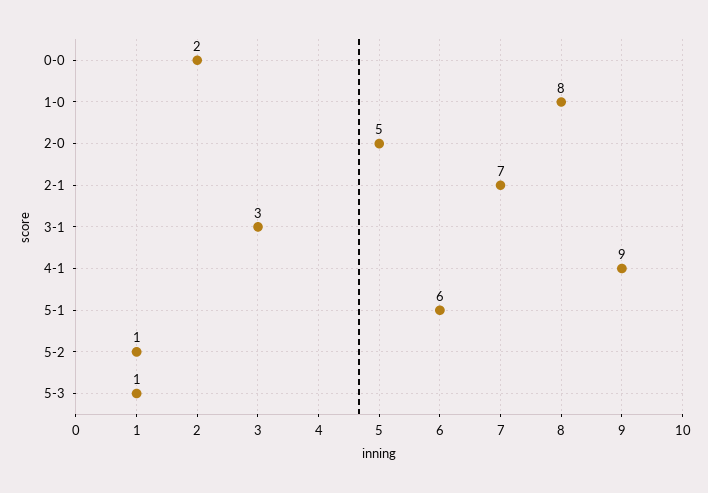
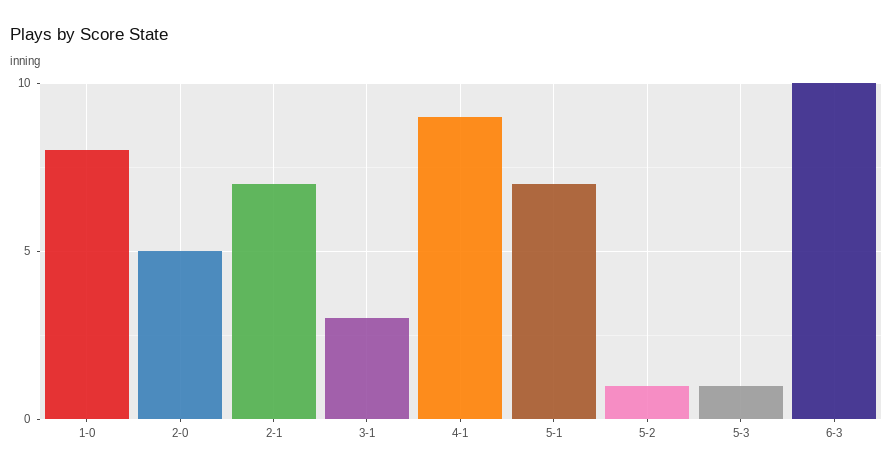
0-0: 2 -> none
5-1: 6 -> 7
6-3: none -> 10

